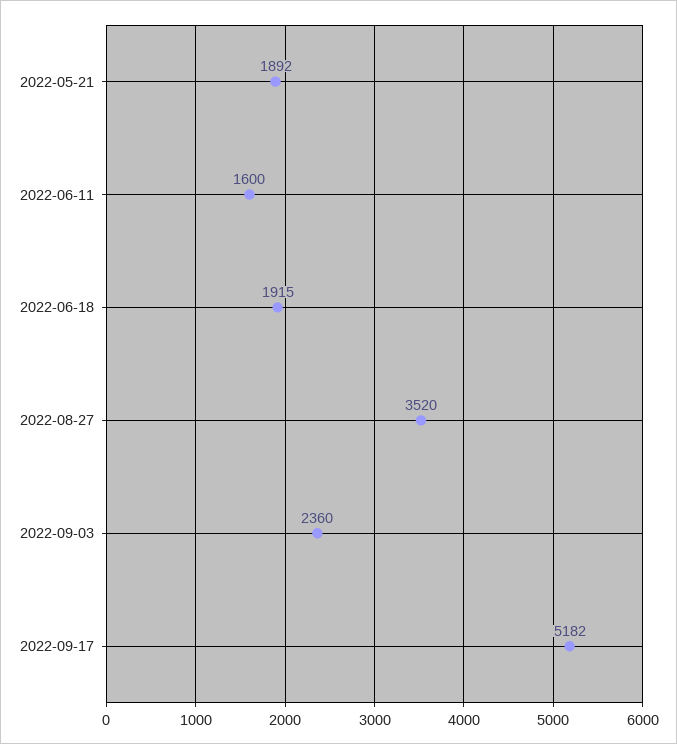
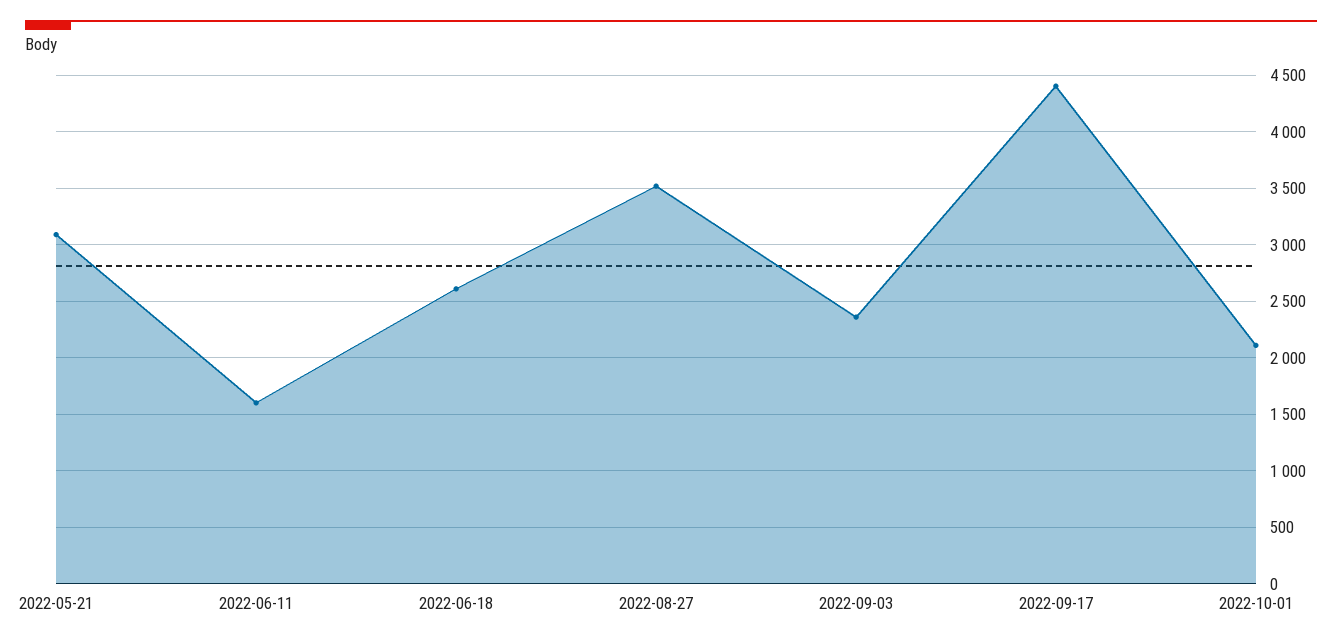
2022-05-21: 1892 -> 3100
2022-06-18: 1915 -> 2600
2022-09-17: 5182 -> 4400
2022-10-01: none -> 2100

